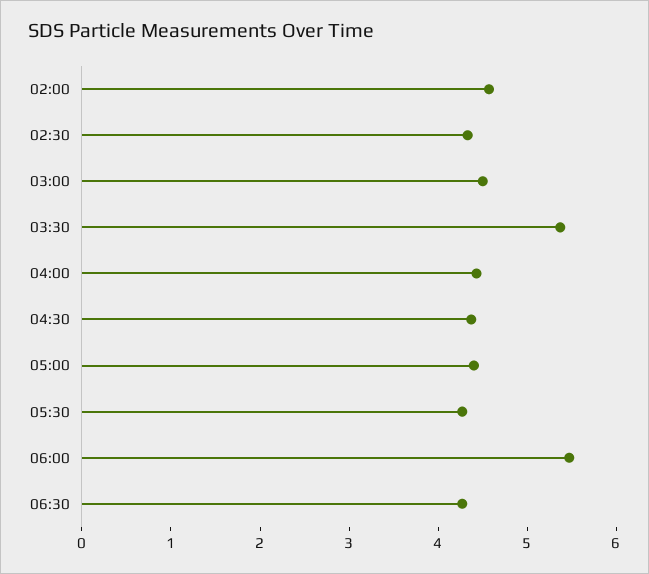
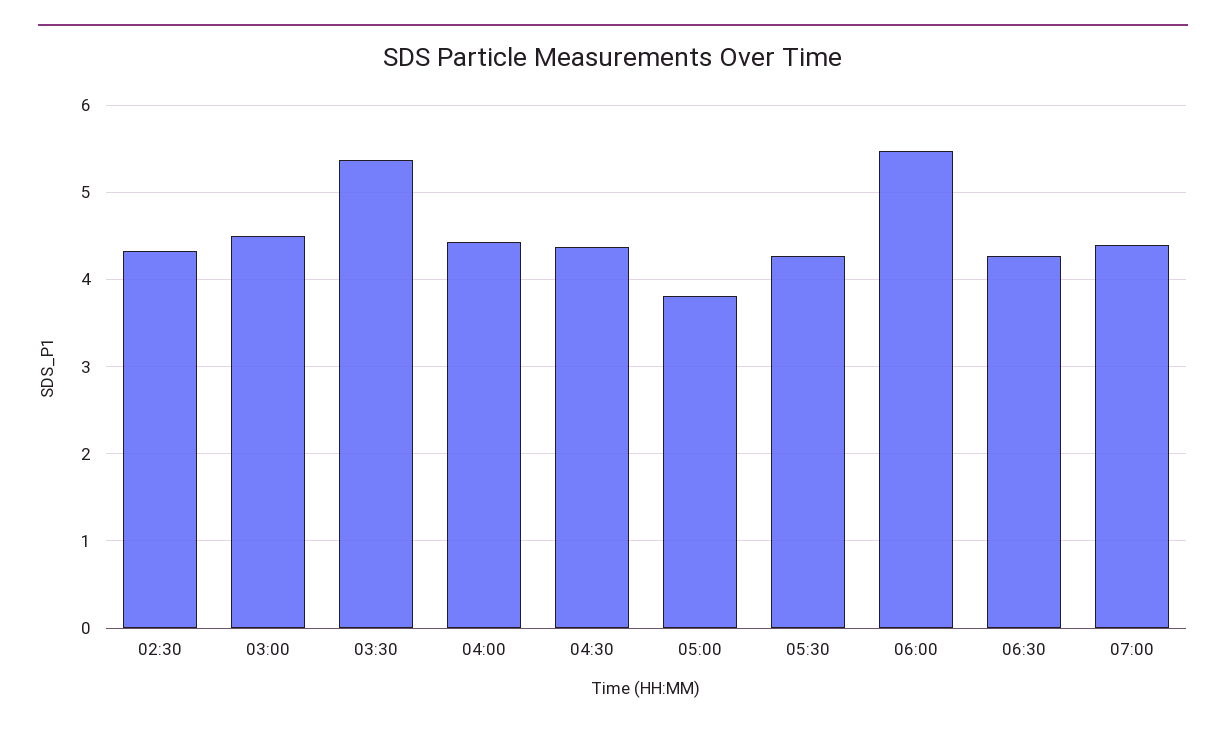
02:00: 4.6 -> none
05:00: 4.4 -> 3.8
07:00: none -> 4.4

